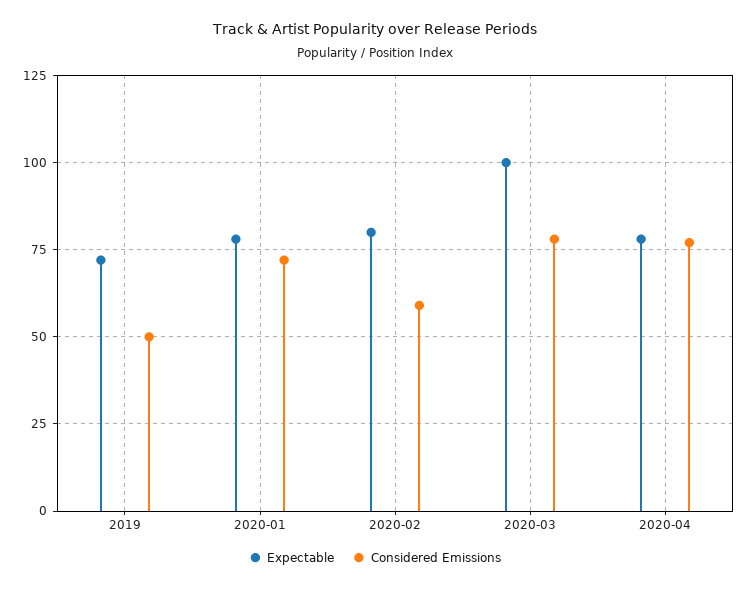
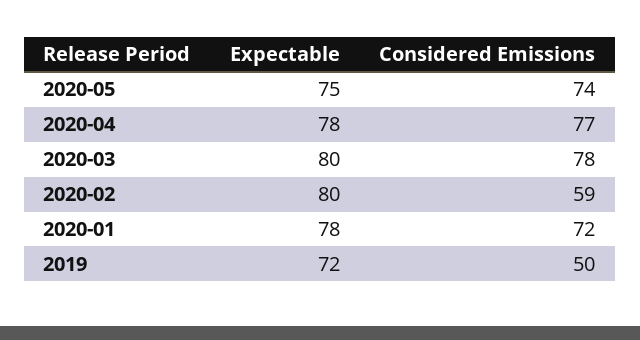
Expectable, 2020-03: 100 -> 80
Expectable, 2020-05: none -> 75
Considered Emissions, 2020-05: none -> 74

